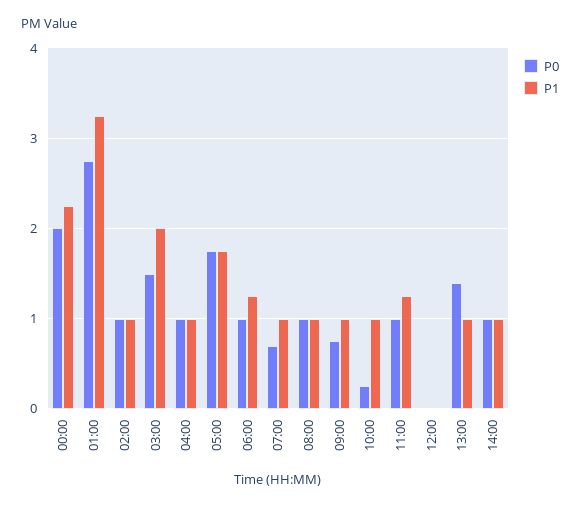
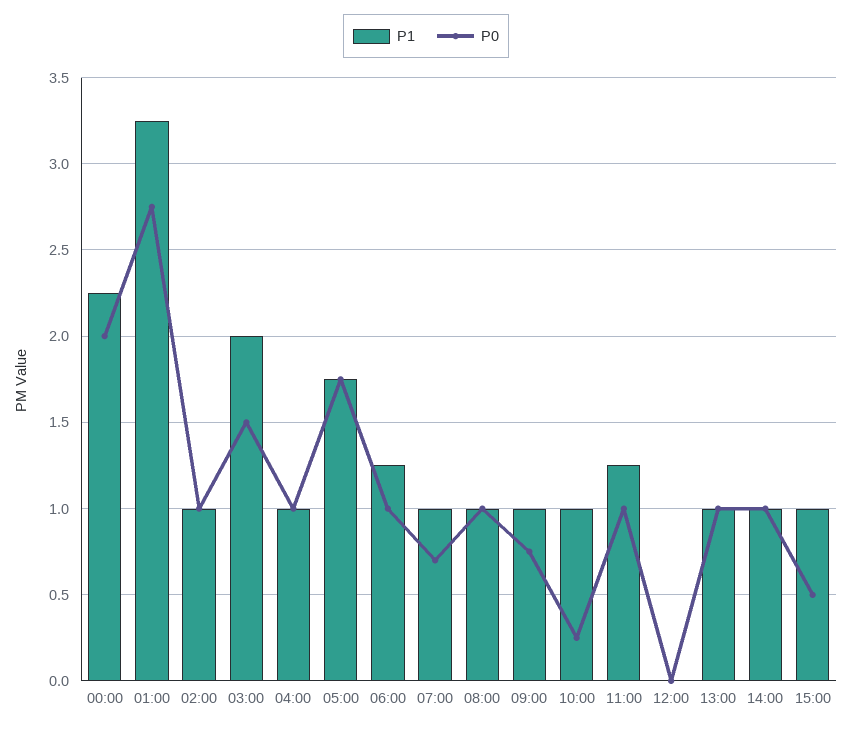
P0, 13:00: 1.4 -> 1
P1, 15:00: none -> 1
P0, 15:00: none -> 0.5

